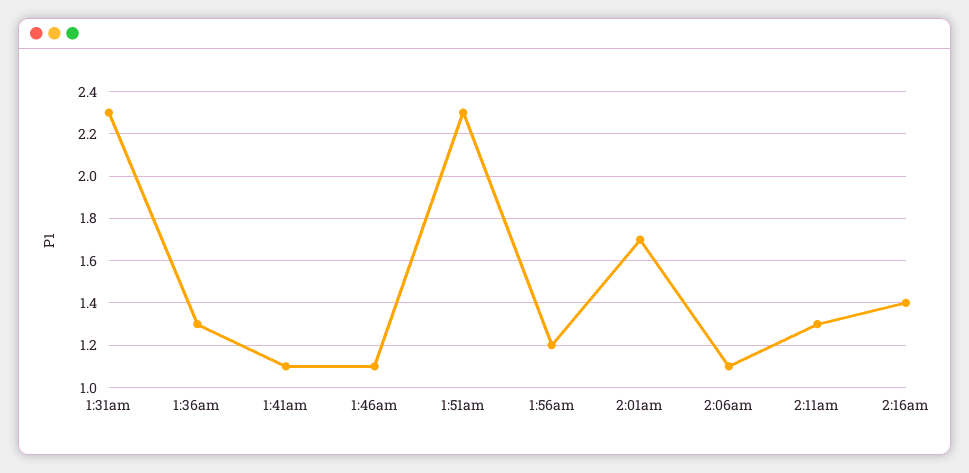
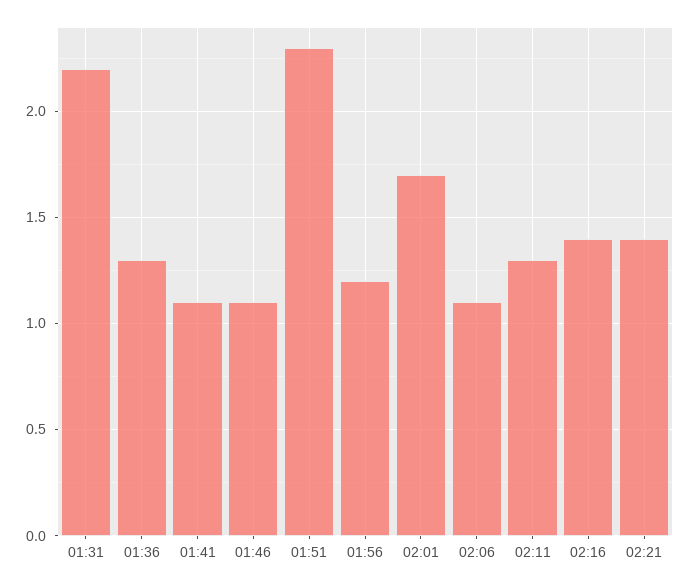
1:31am: 2.3 -> 2.2
02:21: none -> 1.4

